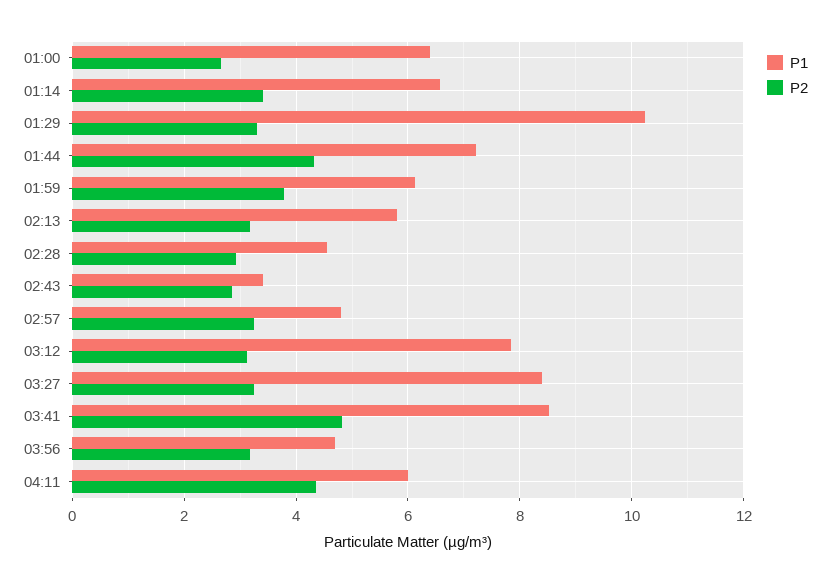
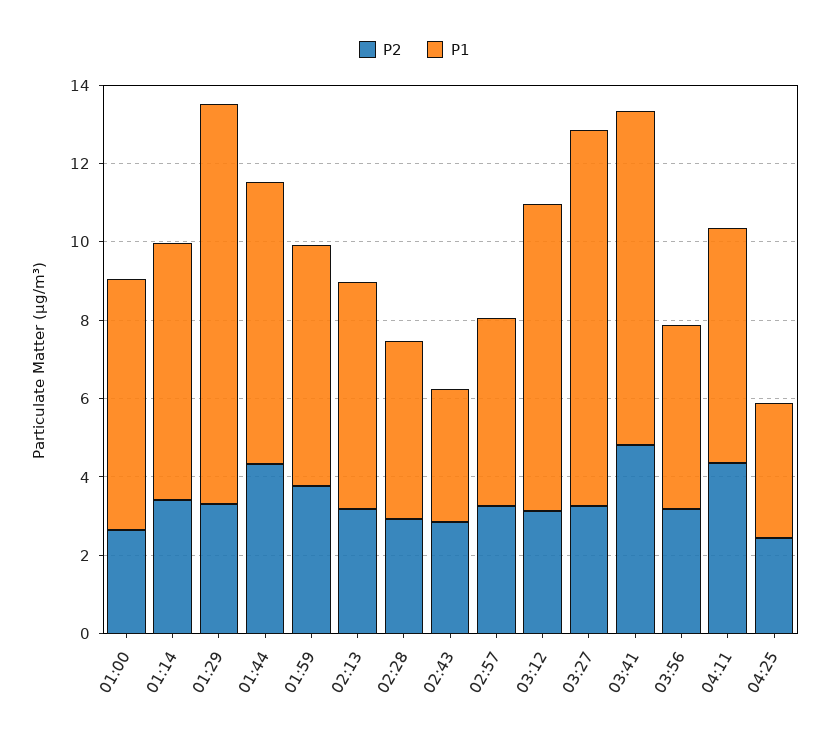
P1, 03:27: 8.4 -> 9.5
P2, 04:25: none -> 2.5
P1, 04:25: none -> 3.5

